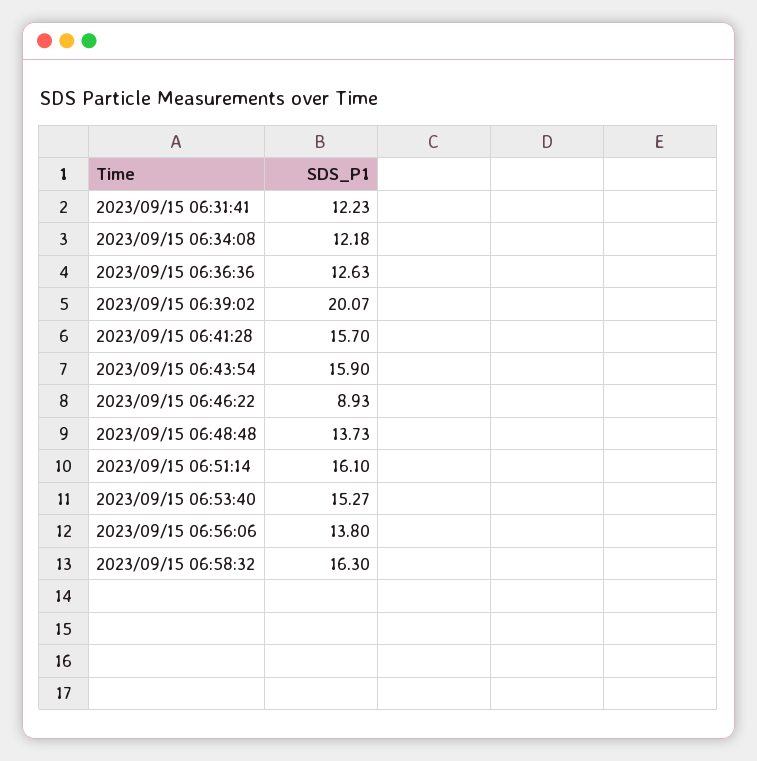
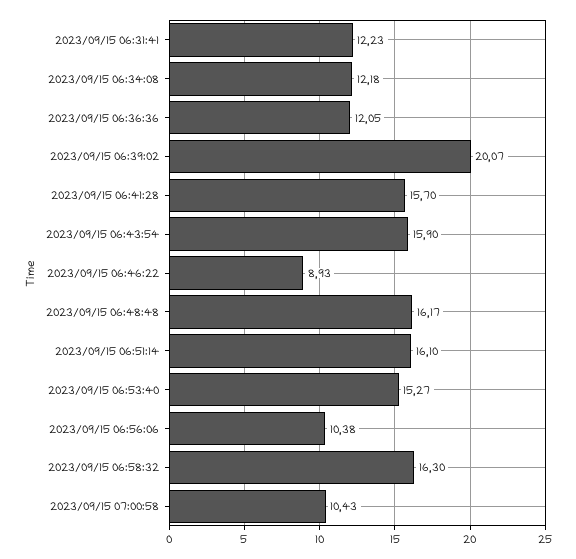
2023/09/15 06:36:36: 12.63 -> 12.05
2023/09/15 06:48:48: 13.73 -> 16.17
2023/09/15 06:56:06: 13.8 -> 10.38
2023/09/15 07:00:58: none -> 10.43

